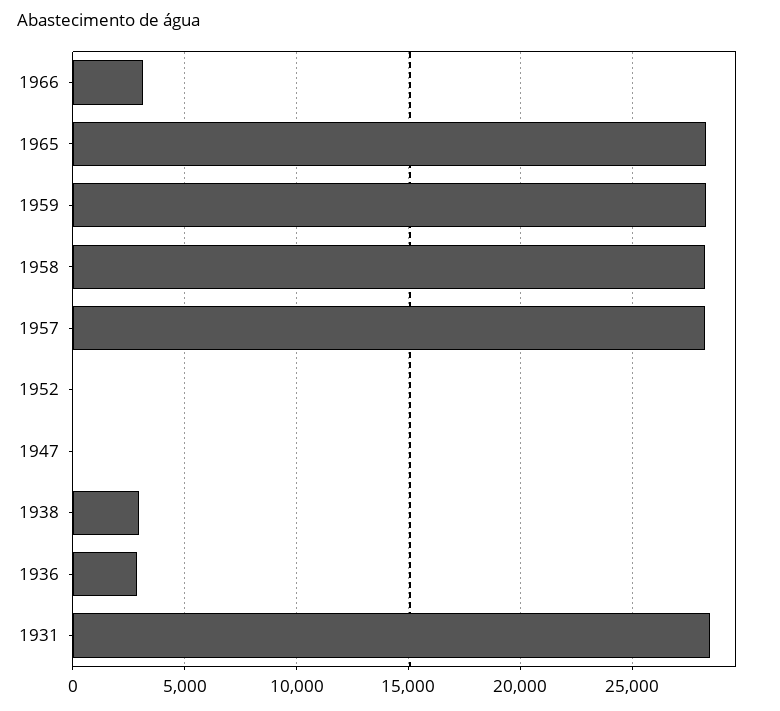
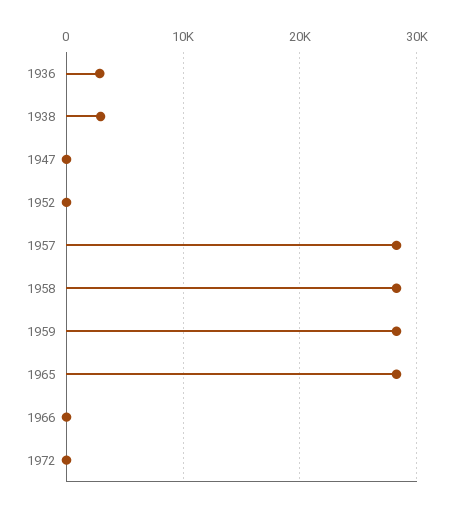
1966: 3000 -> 0
1931: 28500 -> none
1972: none -> 0

